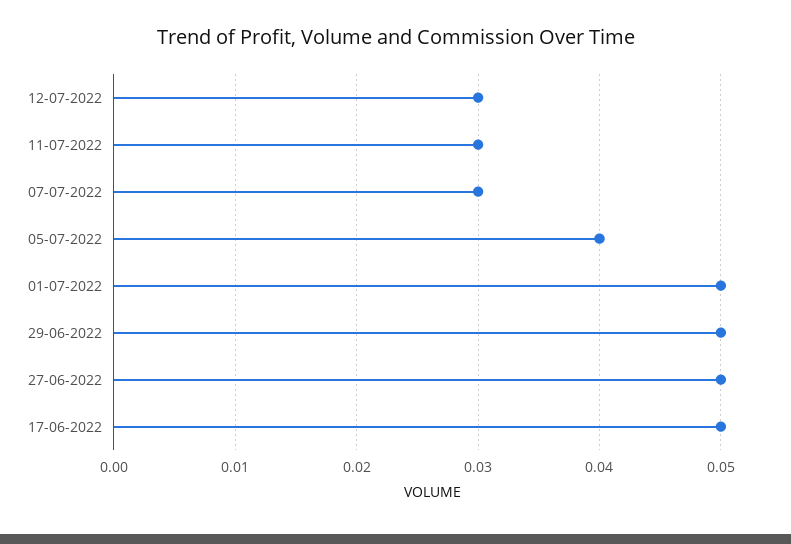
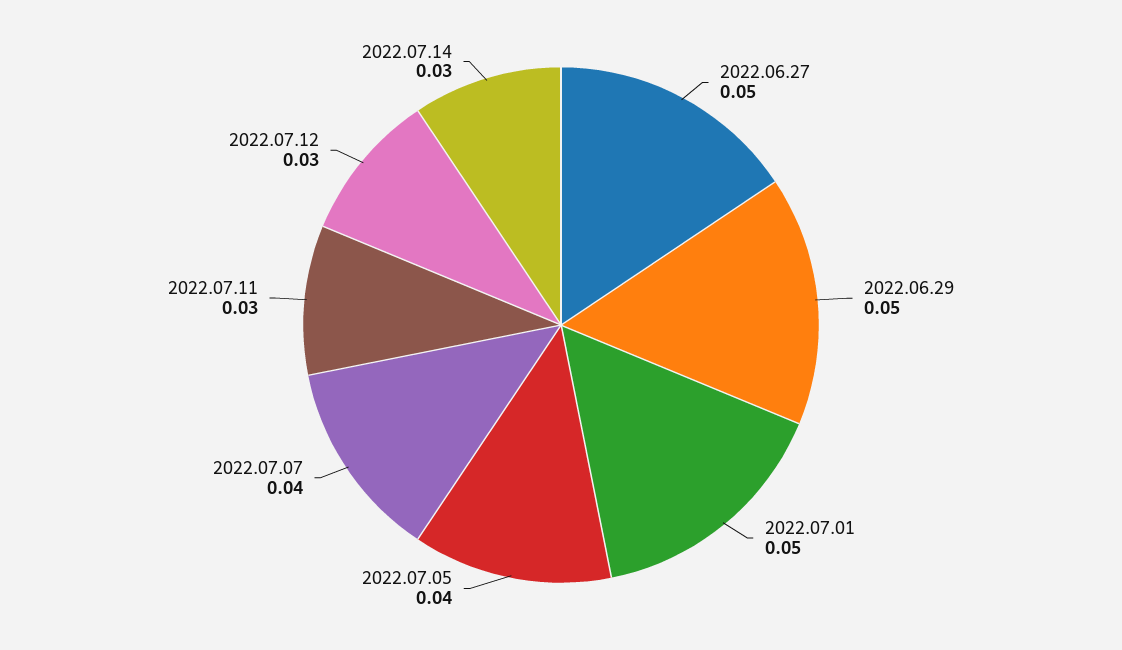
07-07-2022: 0.03 -> 0.04
17-06-2022: 0.05 -> none
2022.07.14: none -> 0.03

